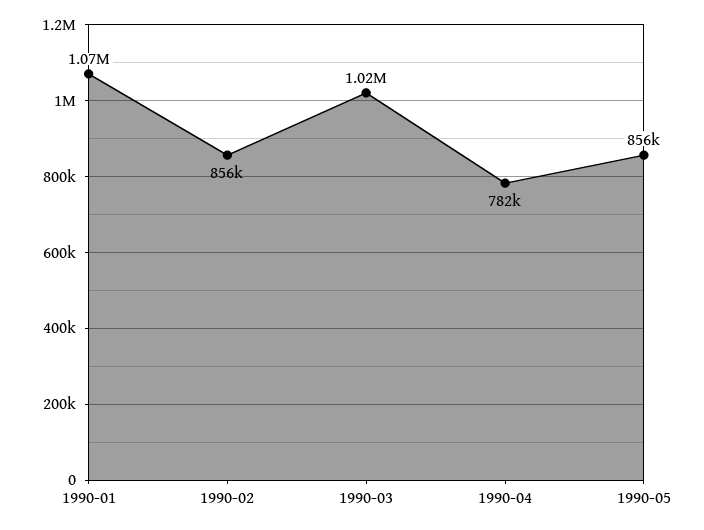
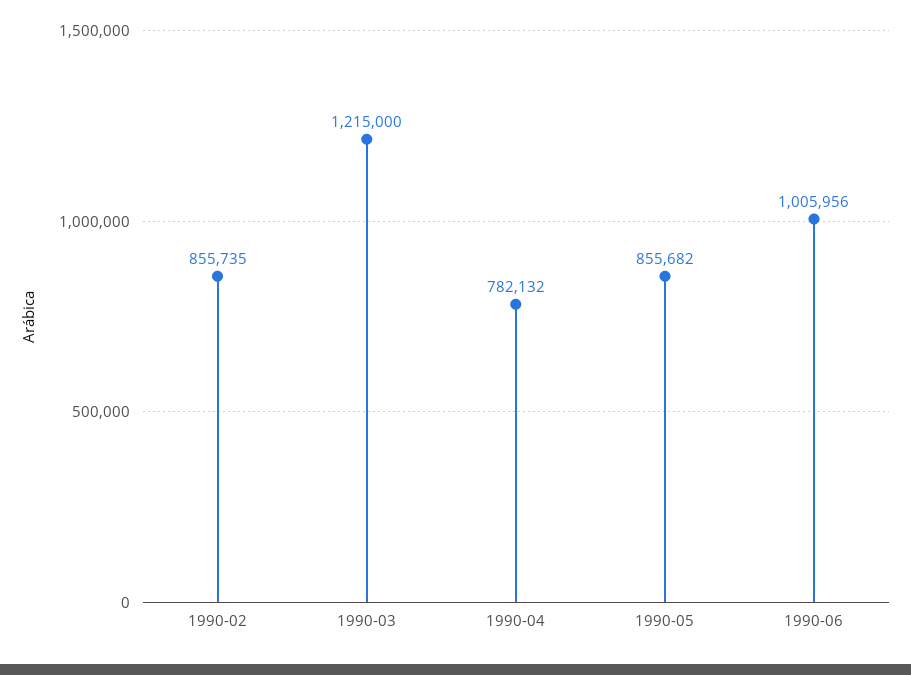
1990-01: 1070000 -> none
1990-03: 1020000 -> 1215000
1990-06: none -> 1005956

